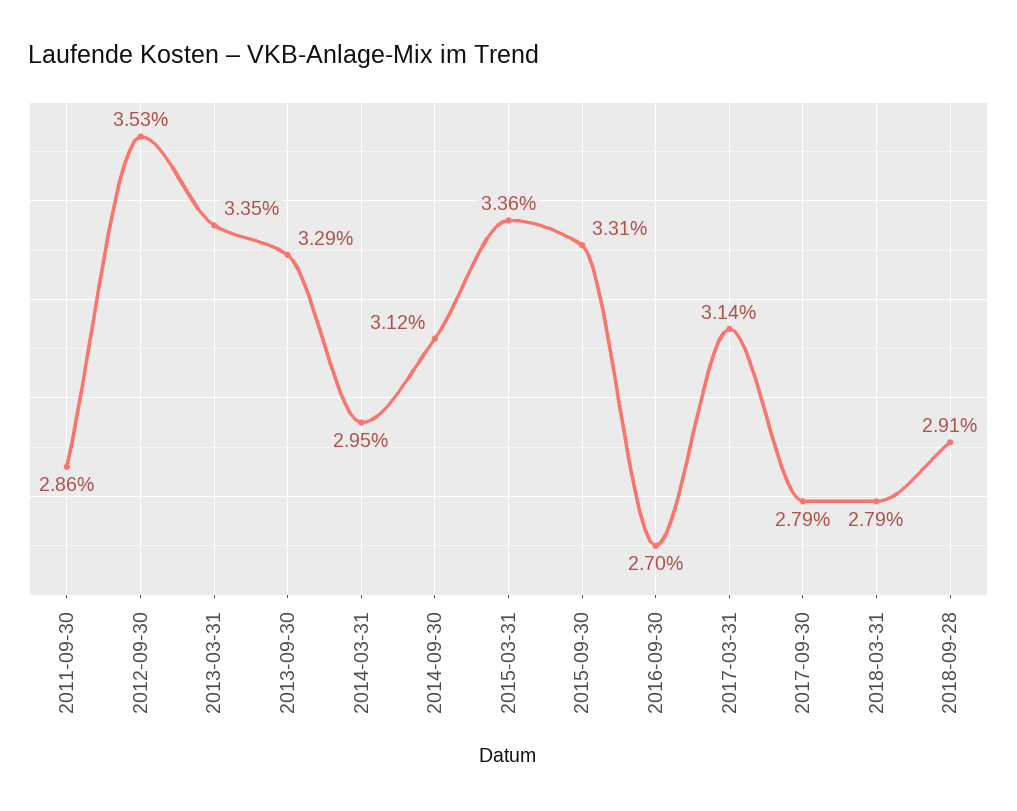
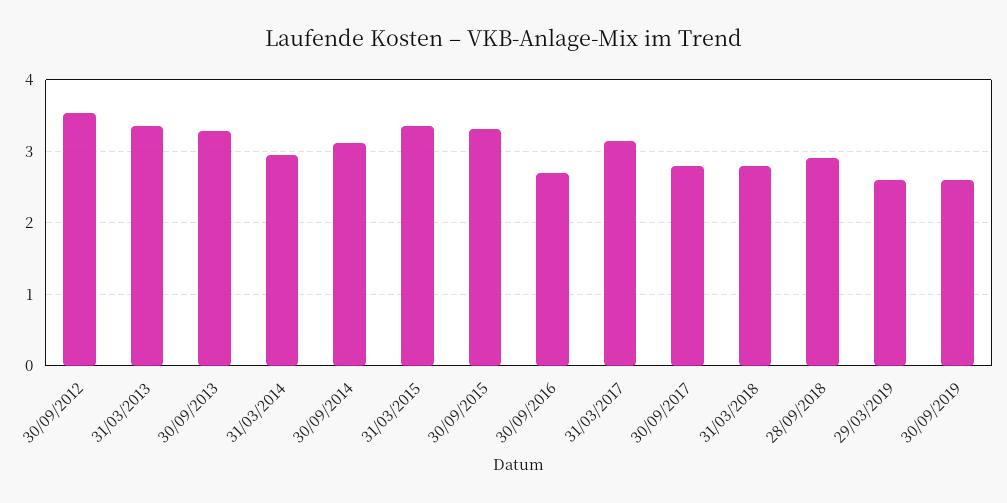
2011-09-30: 2.86 -> none
29/03/2019: none -> 2.6
30/09/2019: none -> 2.6

